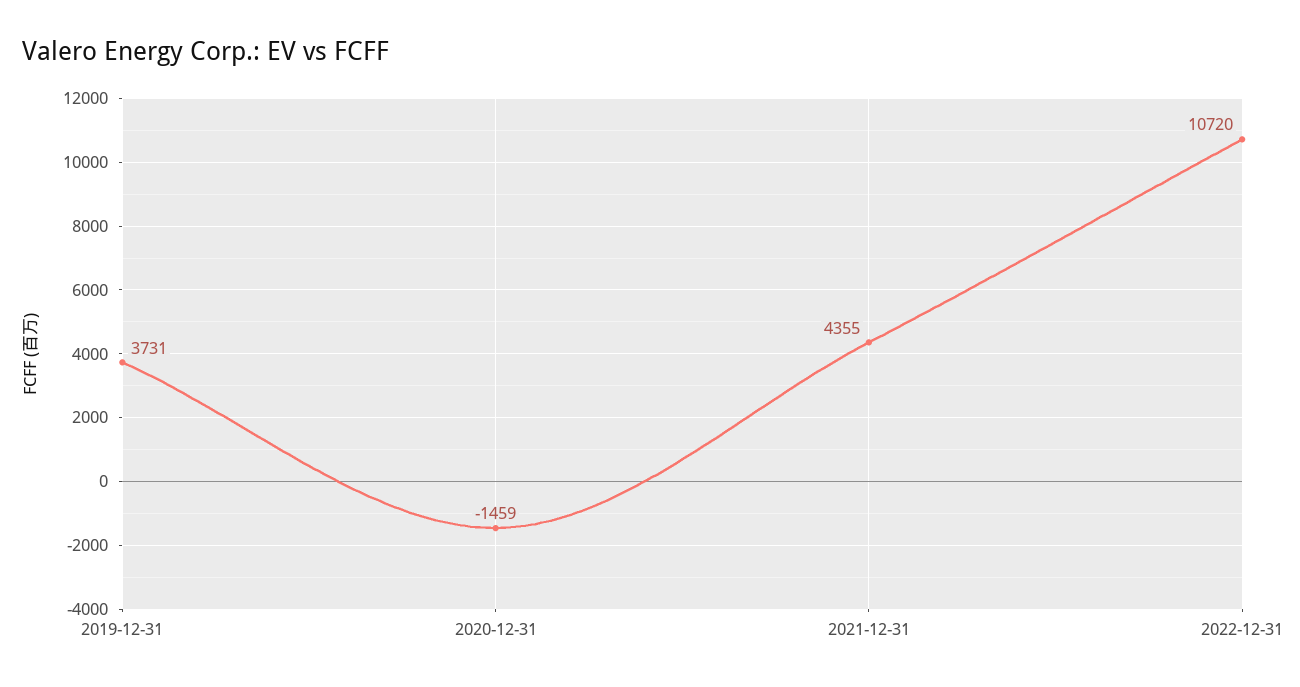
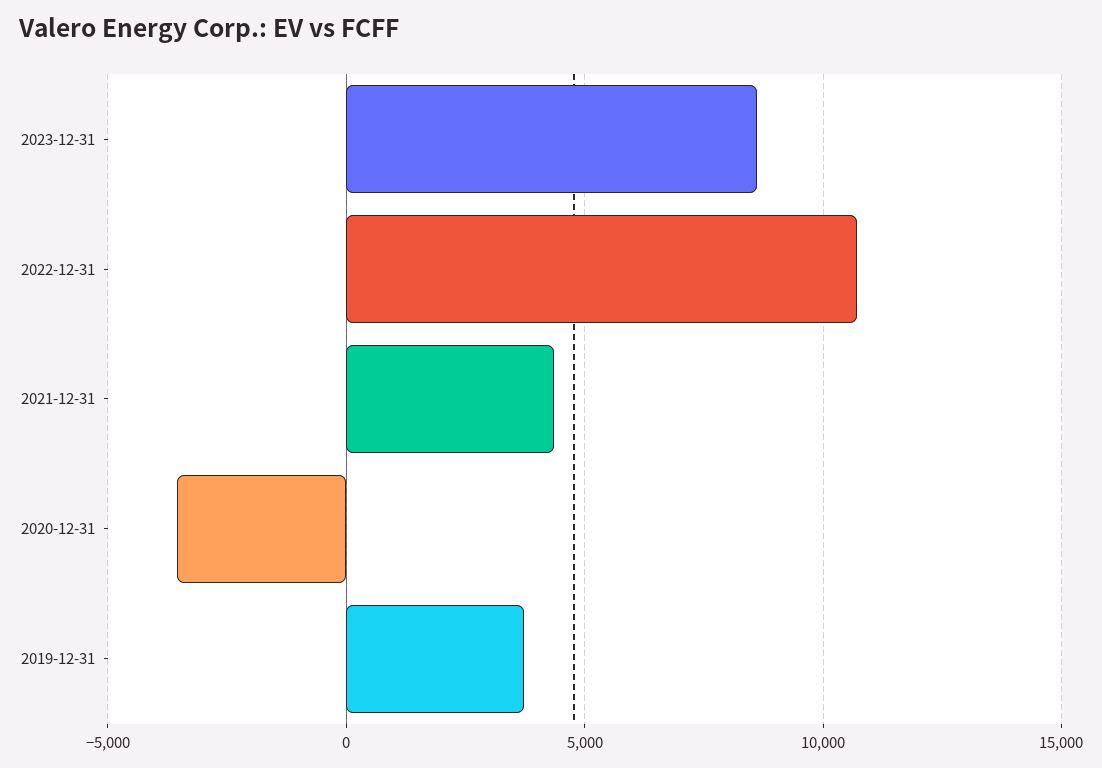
2020-12-31: -1459 -> -3500
2023-12-31: none -> 8500

